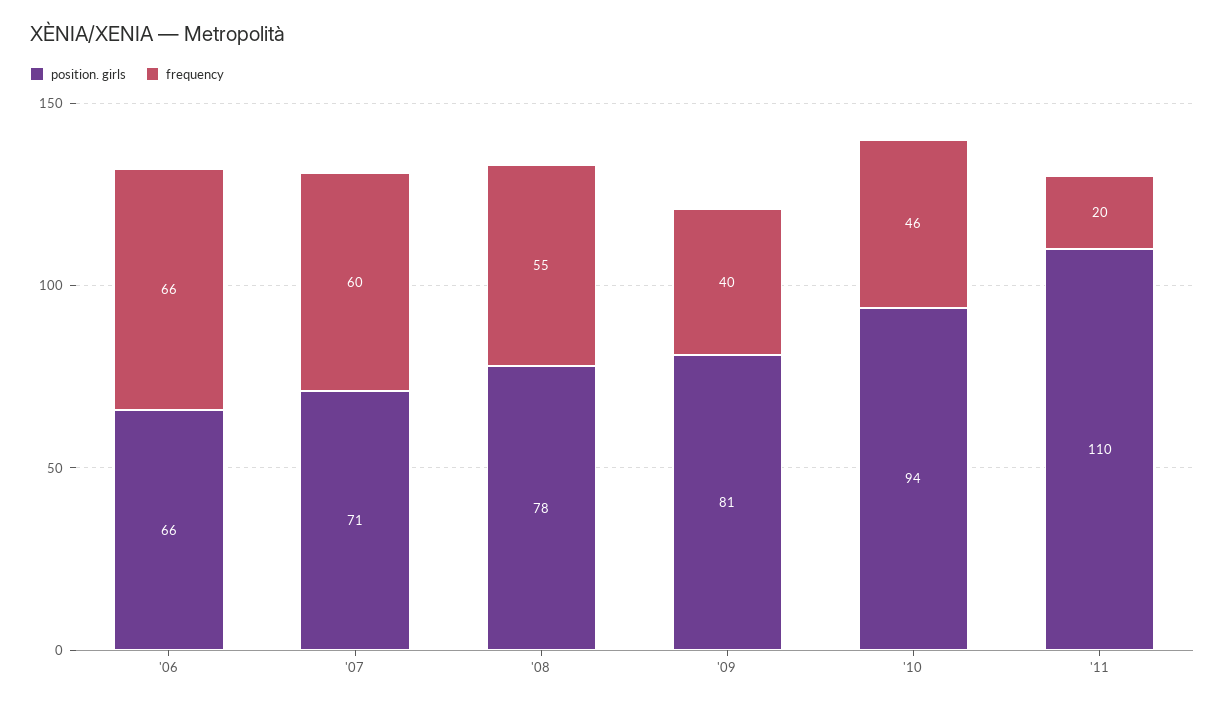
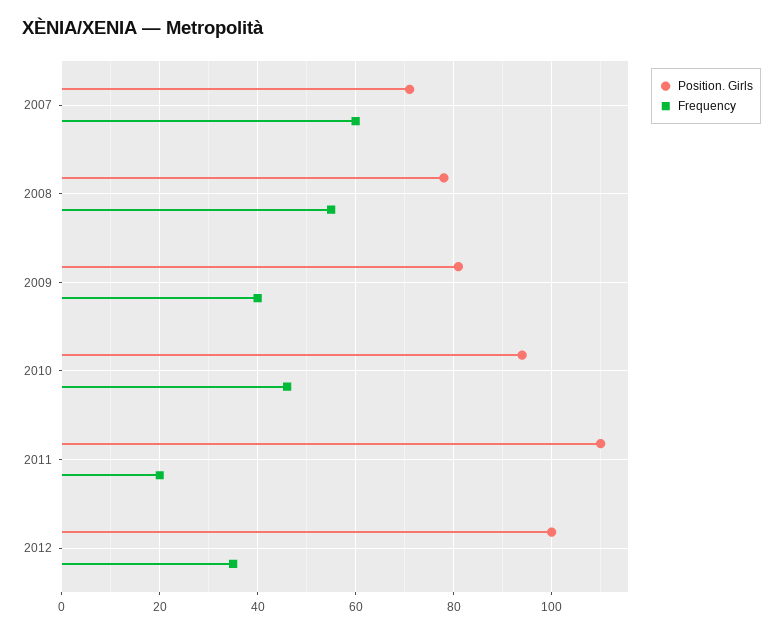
position. girls, '06: 66 -> none
frequency, '06: 66 -> none
position. girls, 2012: none -> 100
frequency, 2012: none -> 35

